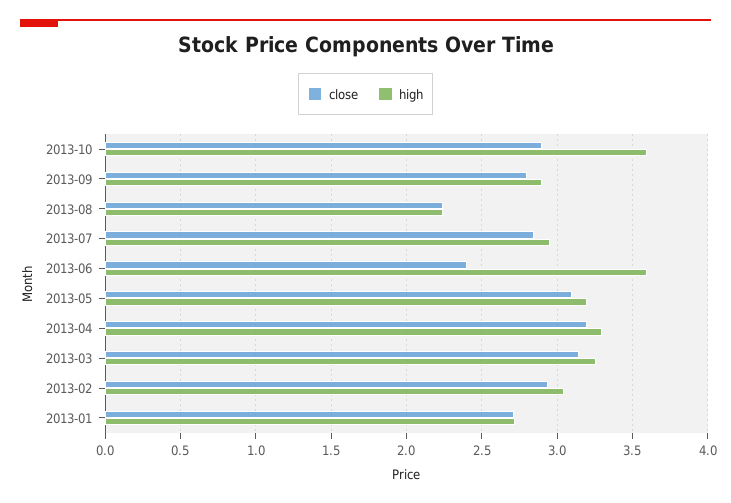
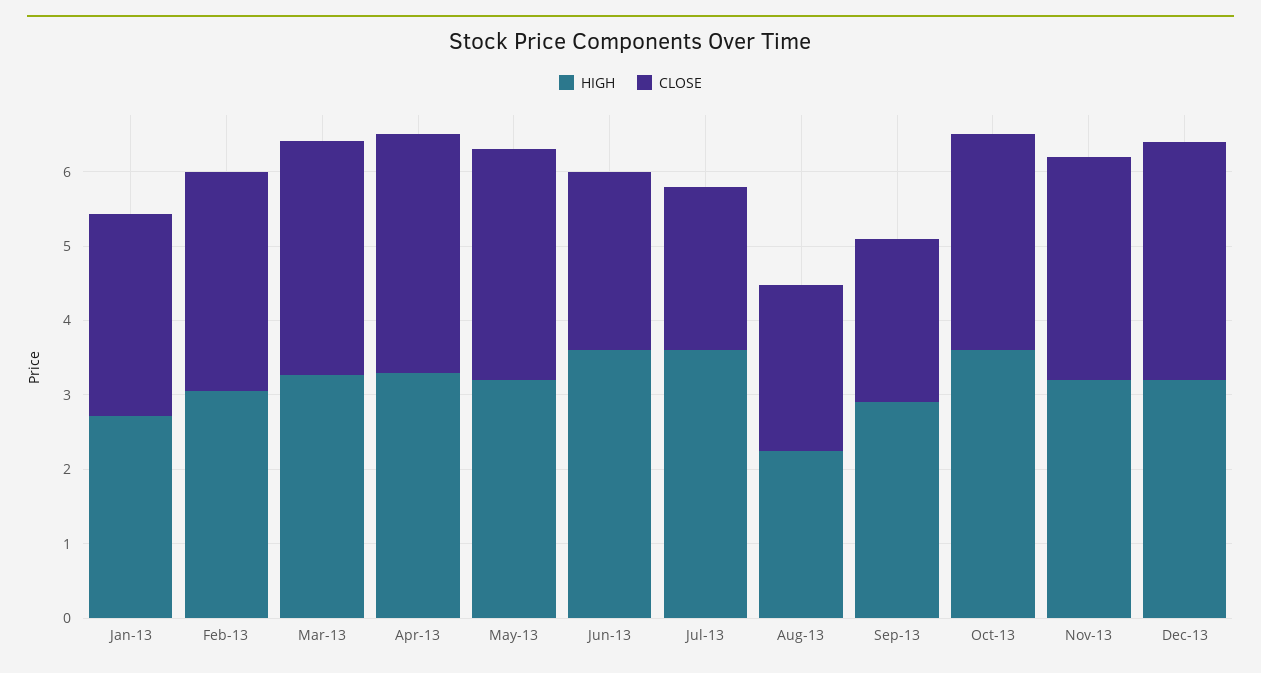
close, 2013-09: 2.8 -> 2.2
close, 2013-07: 2.85 -> 2.2
high, 2013-07: 2.95 -> 3.6
high, Nov-13: none -> 3.2
close, Nov-13: none -> 3
high, Dec-13: none -> 3.2
close, Dec-13: none -> 3.2

